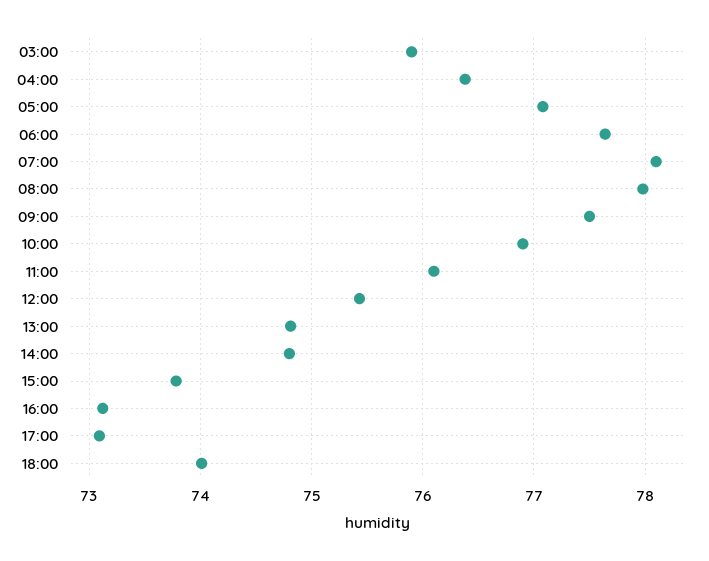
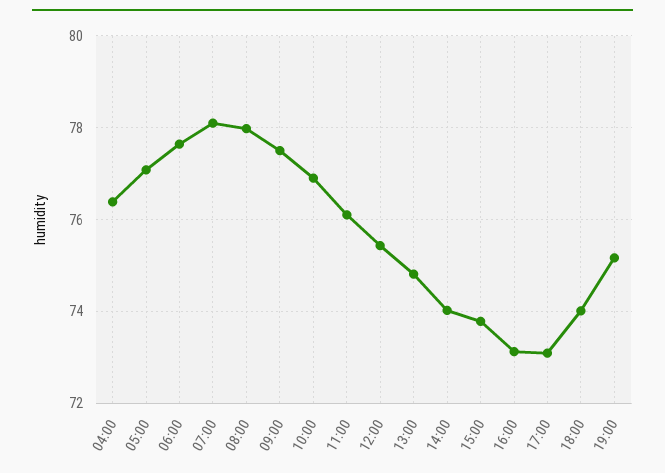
03:00: 75.9 -> none
14:00: 74.8 -> 74
19:00: none -> 75.2

